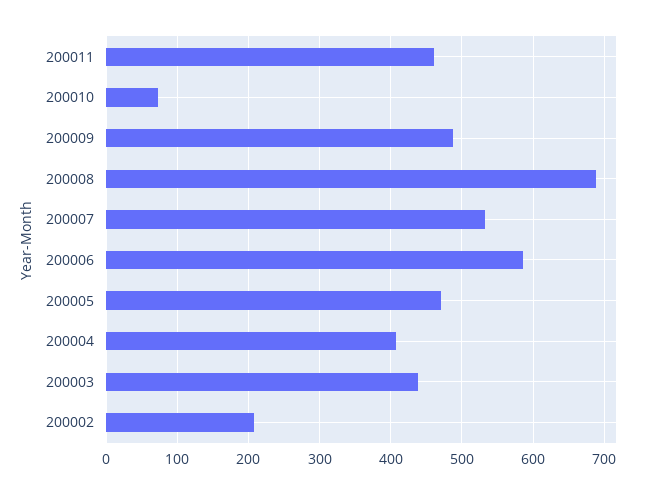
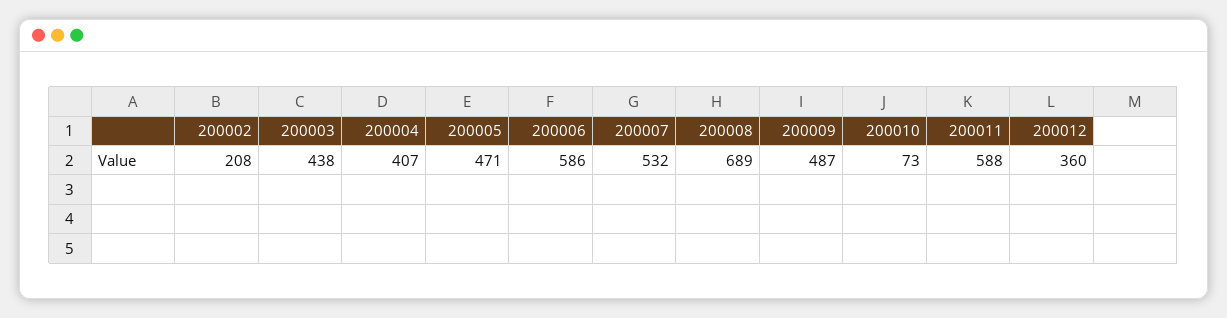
200011: 460 -> 588
200012: none -> 360

